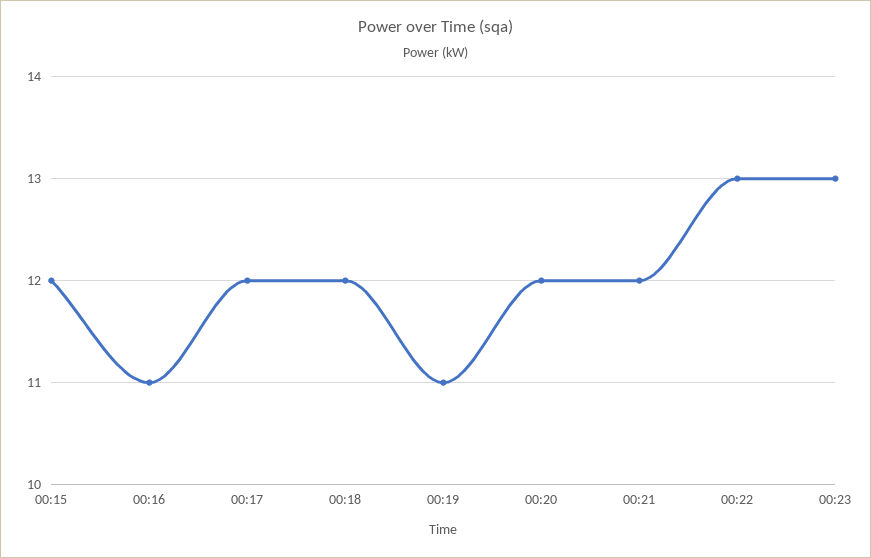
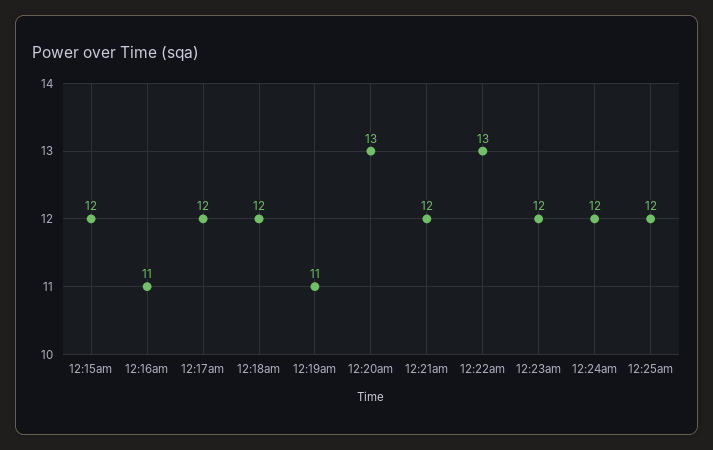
00:20: 12 -> 13
00:23: 13 -> 12
12:24am: none -> 12
12:25am: none -> 12

